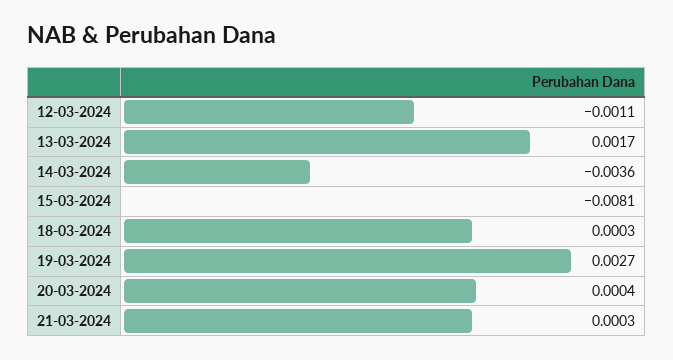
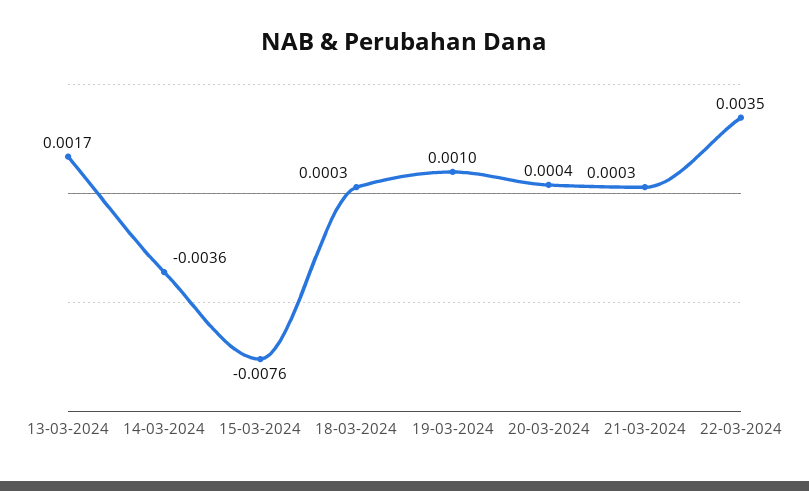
12-03-2024: -0.0011 -> none
15-03-2024: -0.0081 -> -0.0076
19-03-2024: 0.0027 -> 0.001
22-03-2024: none -> 0.0035

